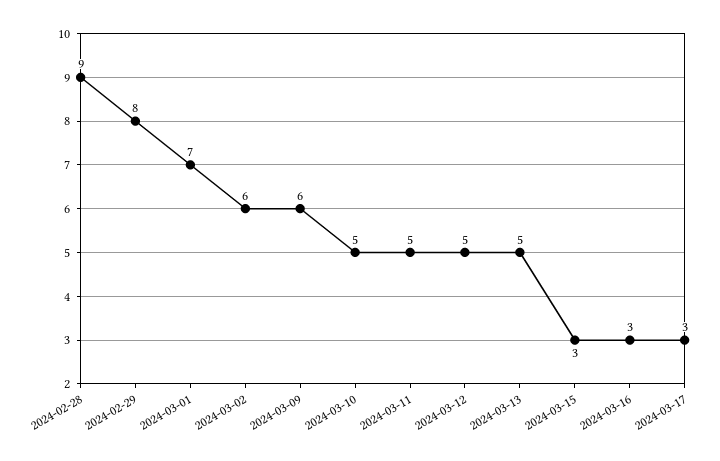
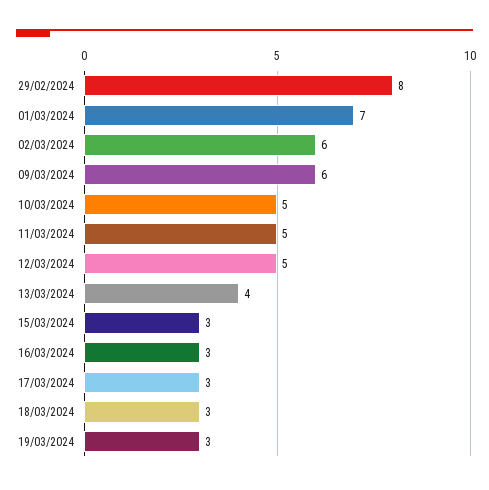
2024-02-28: 9 -> none
2024-03-13: 5 -> 4
18/03/2024: none -> 3
19/03/2024: none -> 3

